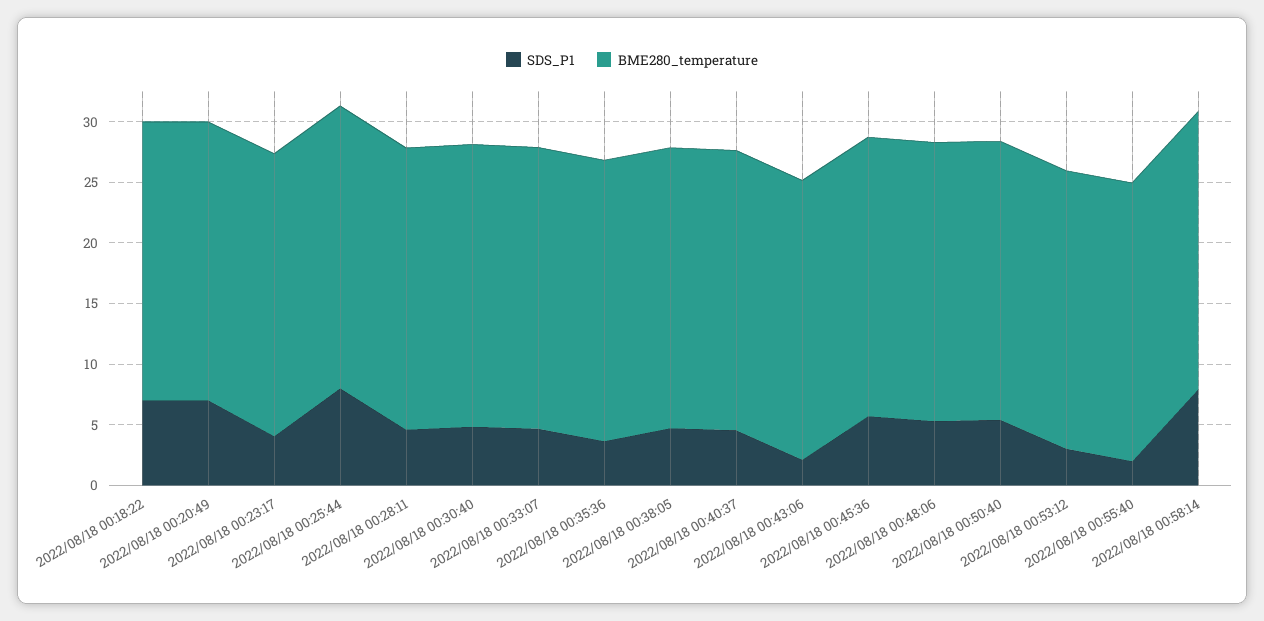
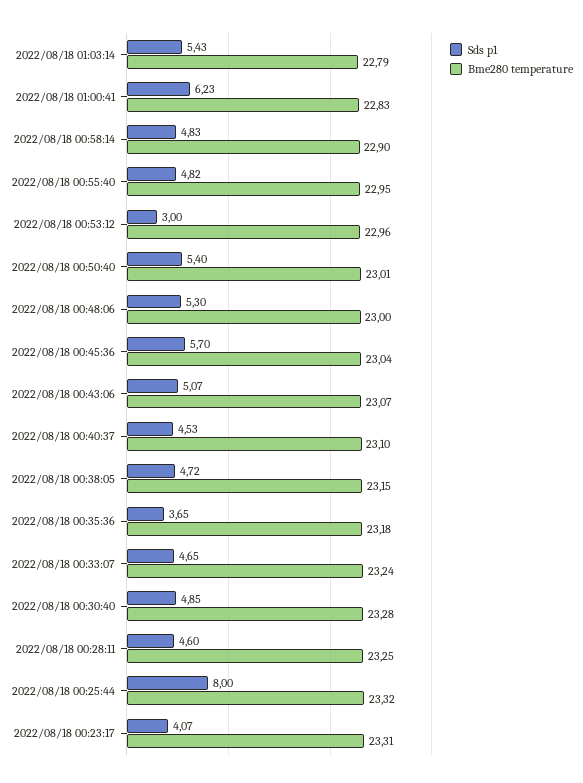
SDS_P1, 2022/08/18 00:18:22: 7 -> none
BME280_temperature, 2022/08/18 00:18:22: 23 -> none
SDS_P1, 2022/08/18 00:20:49: 7 -> none
BME280_temperature, 2022/08/18 00:20:49: 23 -> none
SDS_P1, 2022/08/18 00:43:06: 2 -> 5.07
SDS_P1, 2022/08/18 00:55:40: 2 -> 4.82
SDS_P1, 2022/08/18 00:58:14: 8 -> 4.83
SDS_P1, 2022/08/18 01:03:14: none -> 5.43
BME280_temperature, 2022/08/18 01:03:14: none -> 22.79
SDS_P1, 2022/08/18 01:00:41: none -> 6.23
BME280_temperature, 2022/08/18 01:00:41: none -> 22.83

